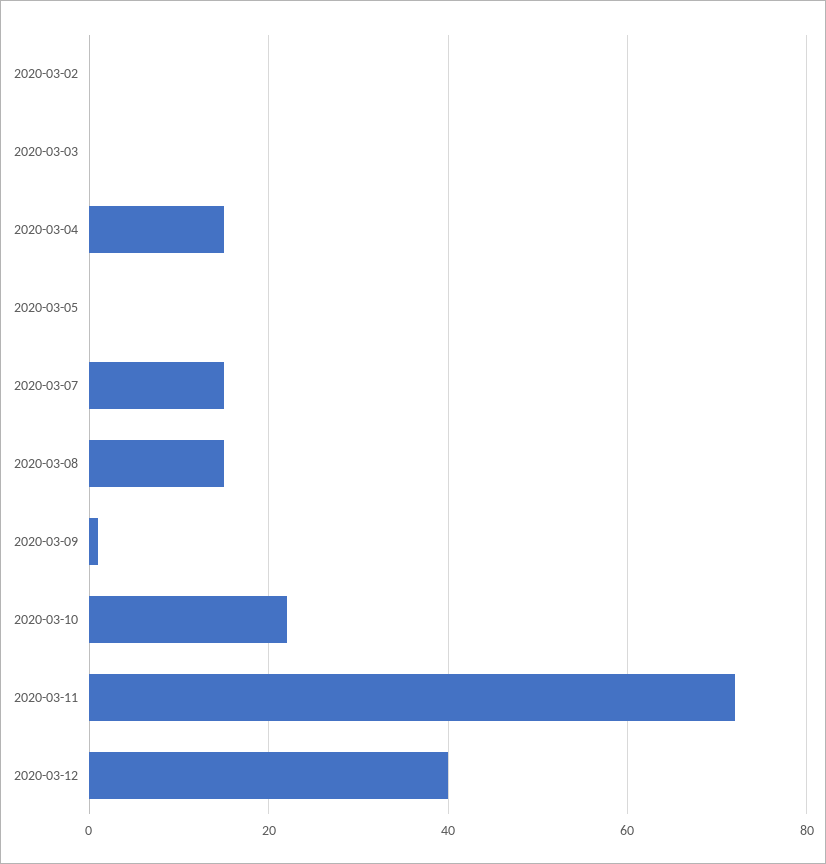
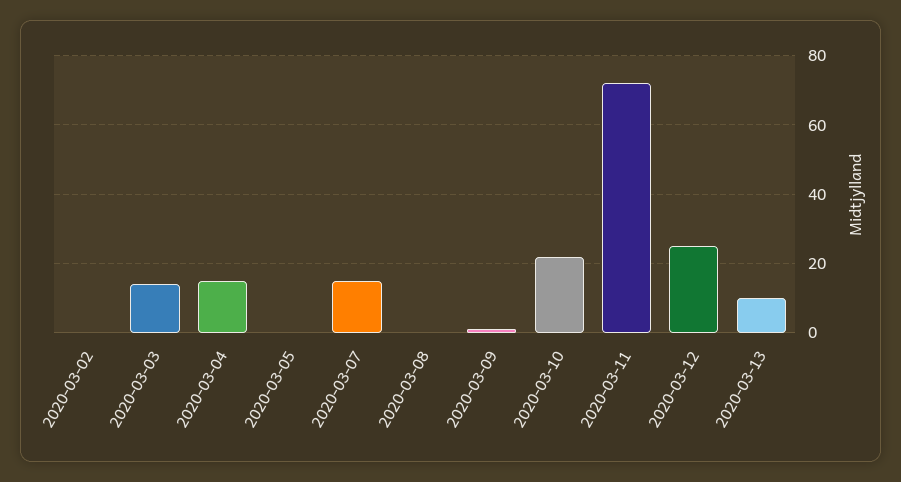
2020-03-03: 0 -> 15
2020-03-08: 15 -> 0
2020-03-12: 40 -> 25
2020-03-13: none -> 10

